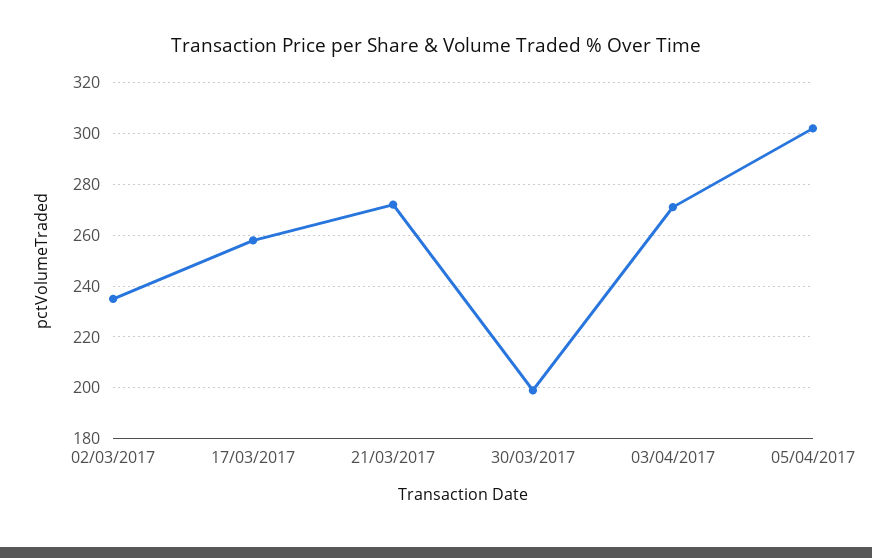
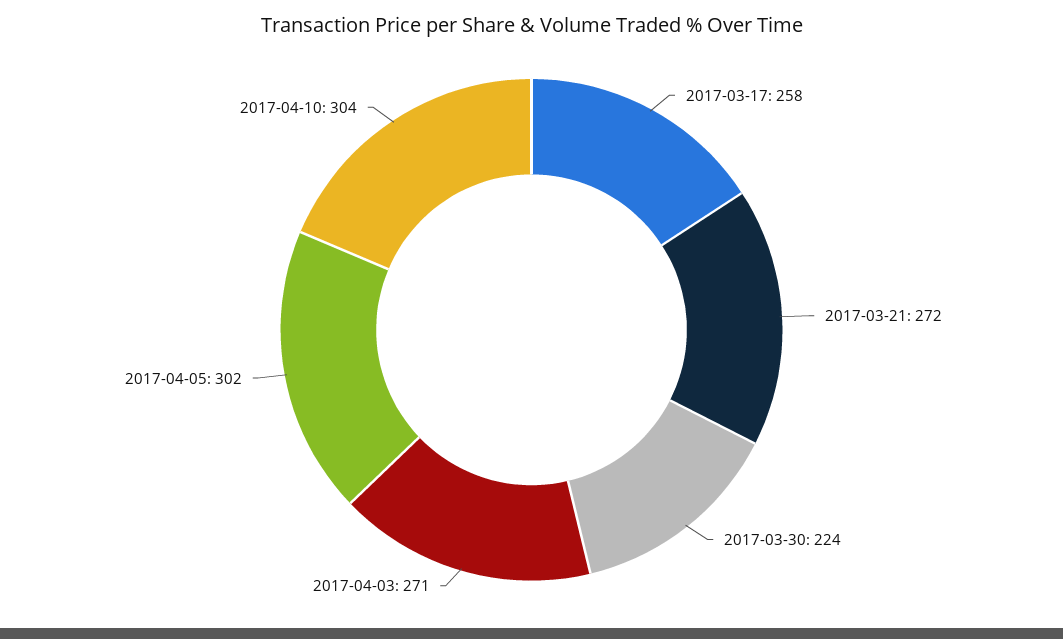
02/03/2017: 235 -> none
30/03/2017: 200 -> 224
2017-04-10: none -> 304

